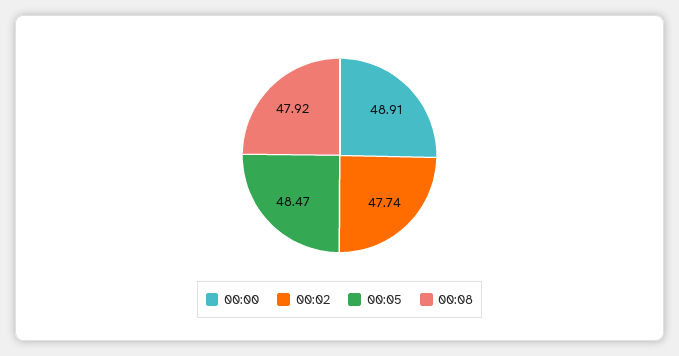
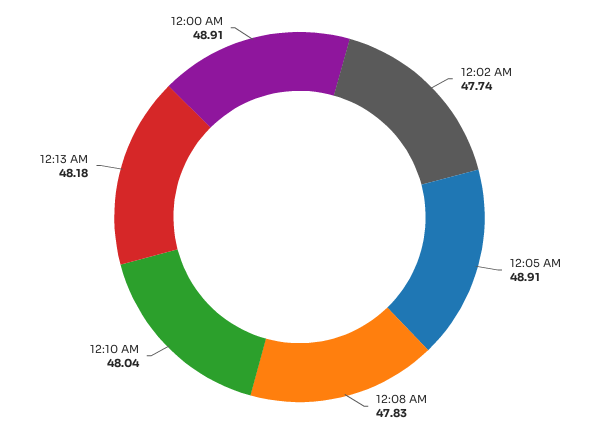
00:05: 48.47 -> 48.91
00:08: 47.92 -> 47.83
12:10 AM: none -> 48.04
12:13 AM: none -> 48.18

